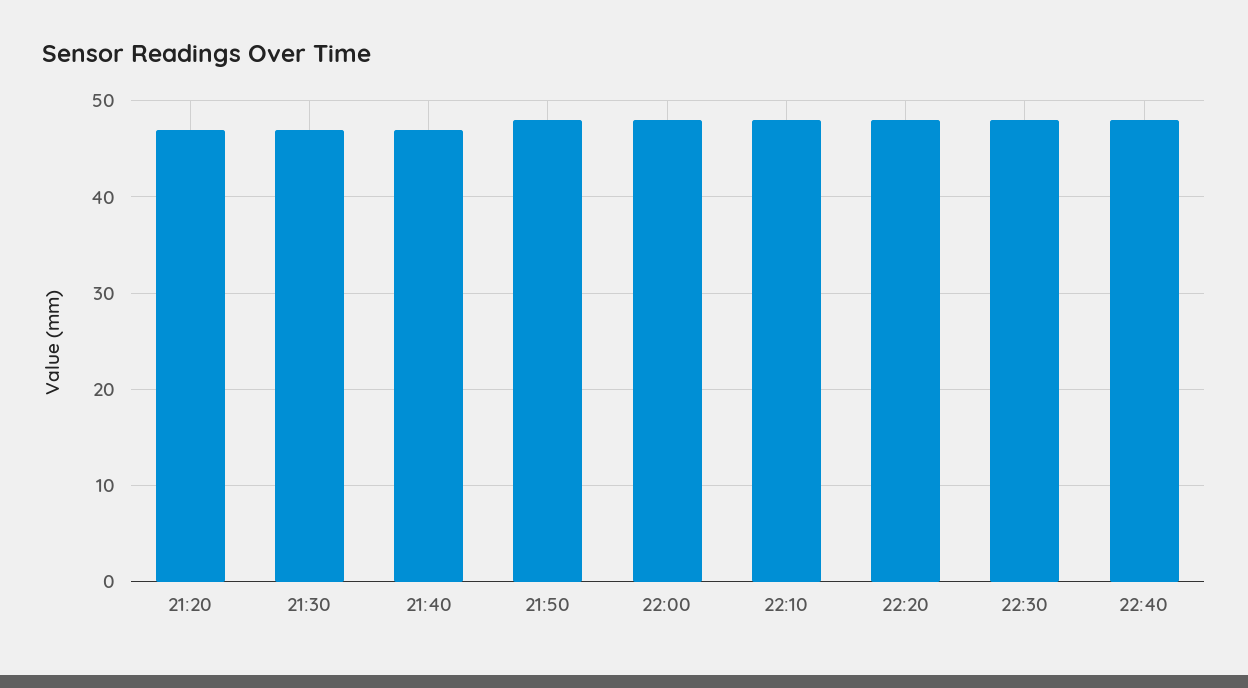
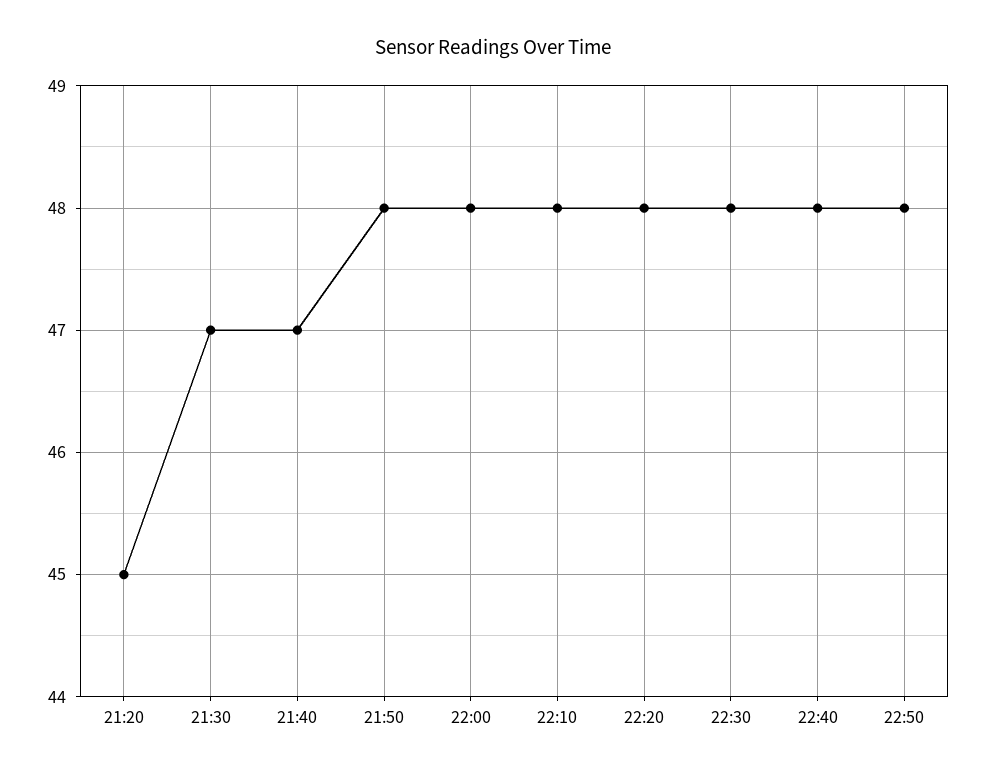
21:20: 47 -> 45
22:50: none -> 48

